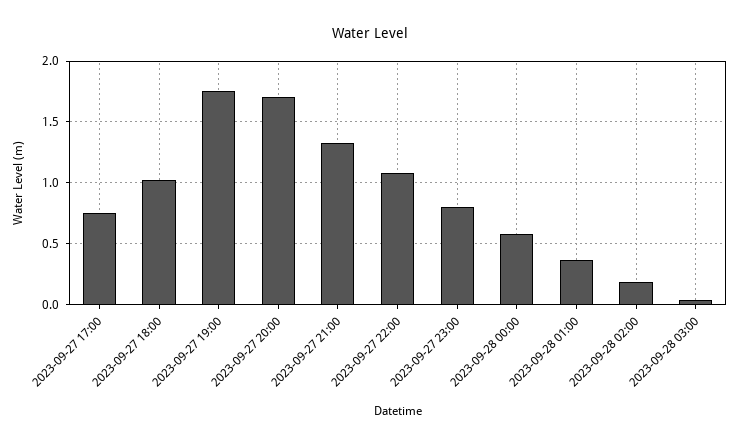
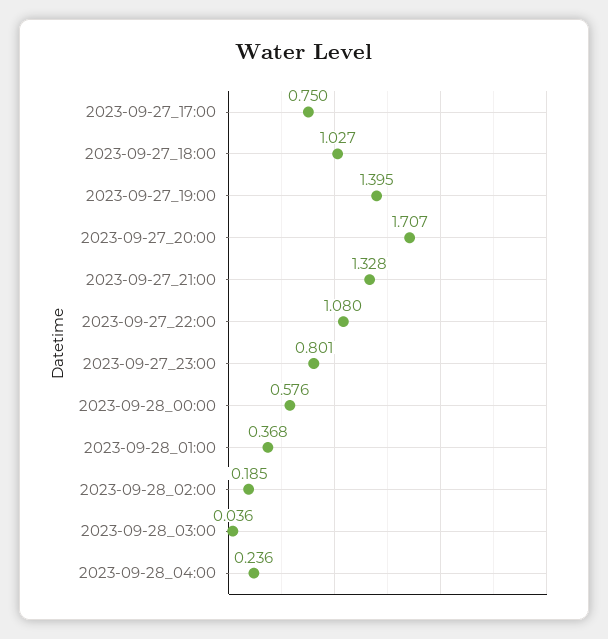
2023-09-27 19:00: 1.75 -> 1.395
2023-09-28_04:00: none -> 0.236

